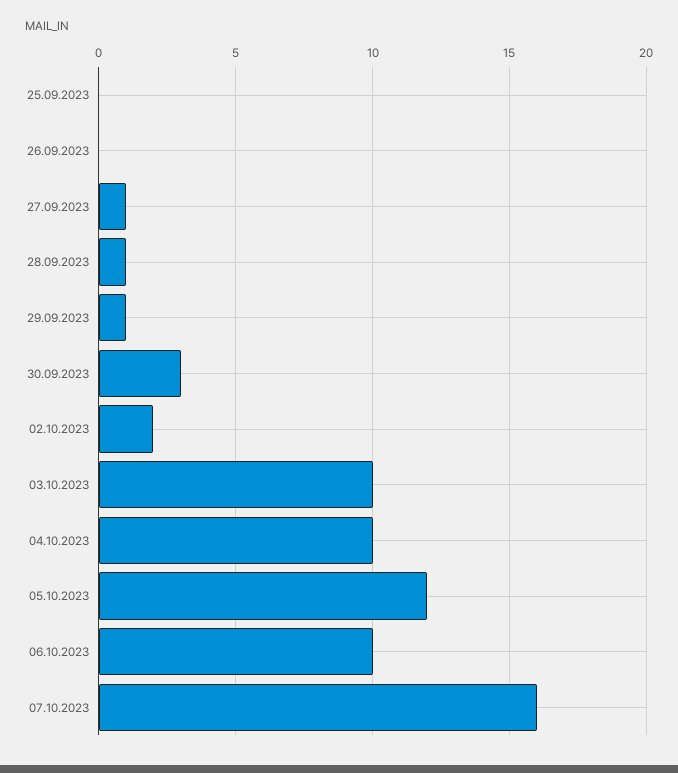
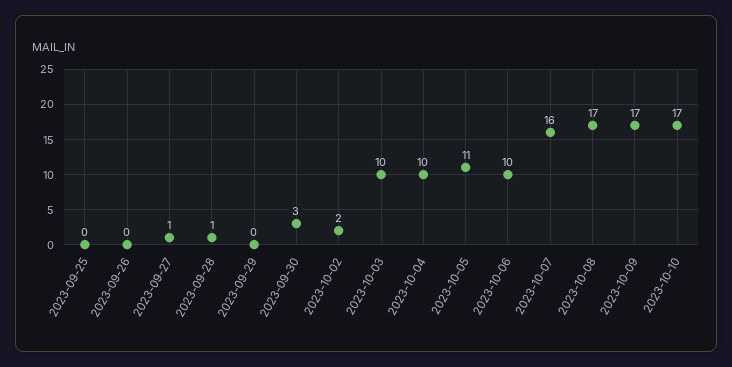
29.09.2023: 1 -> 0
05.10.2023: 12 -> 11
2023-10-08: none -> 17
2023-10-09: none -> 17
2023-10-10: none -> 17

